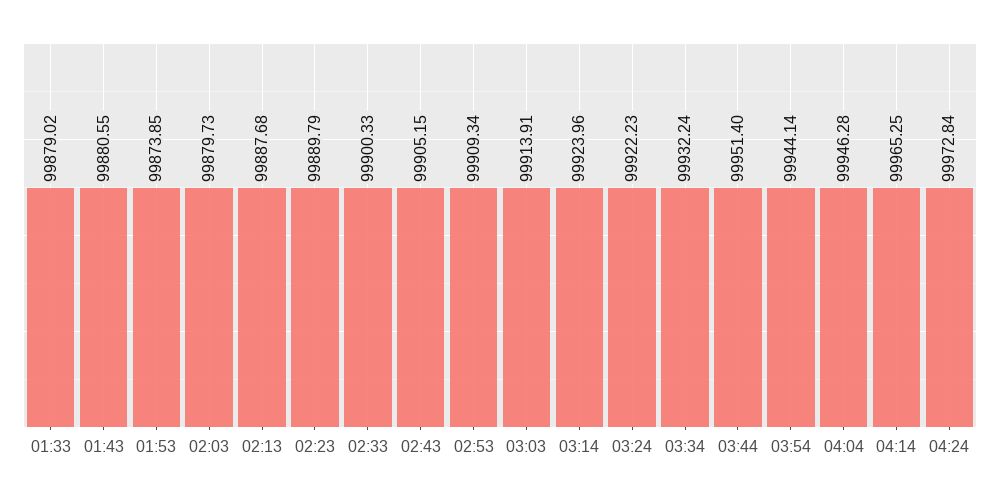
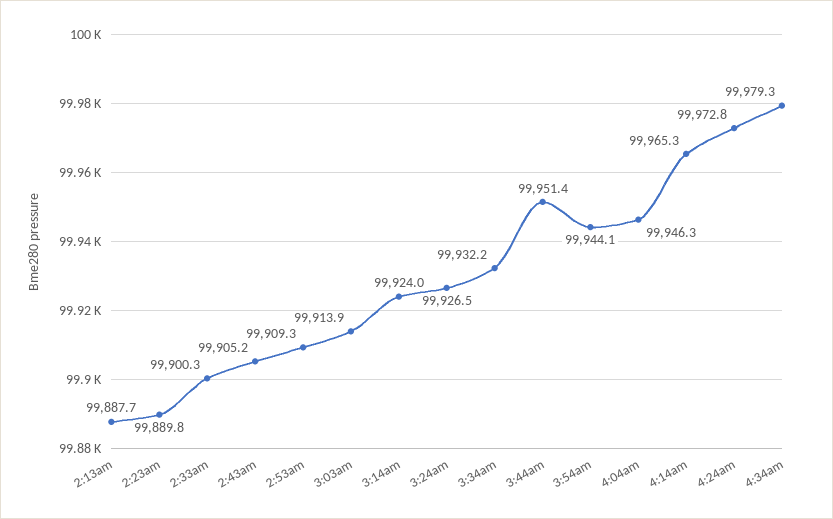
01:33: 99879.02 -> none
01:43: 99880.55 -> none
01:53: 99873.85 -> none
02:03: 99879.73 -> none
03:24: 99922.23 -> 99926.5
4:34am: none -> 99979.3

